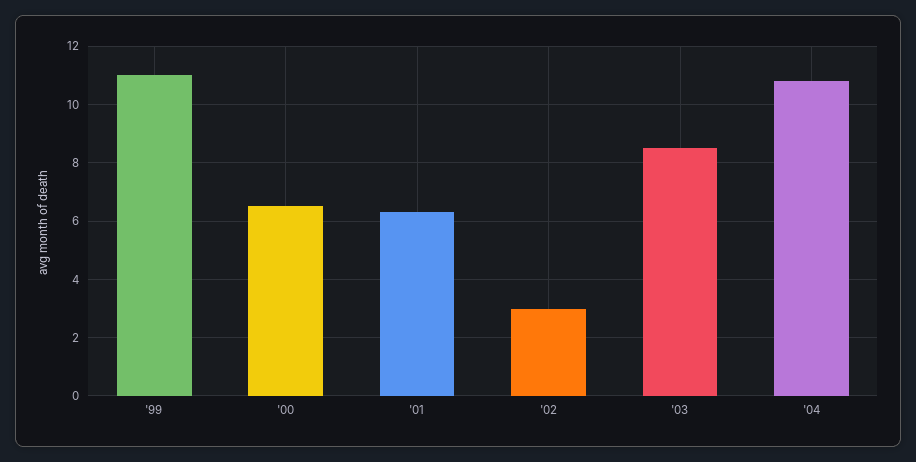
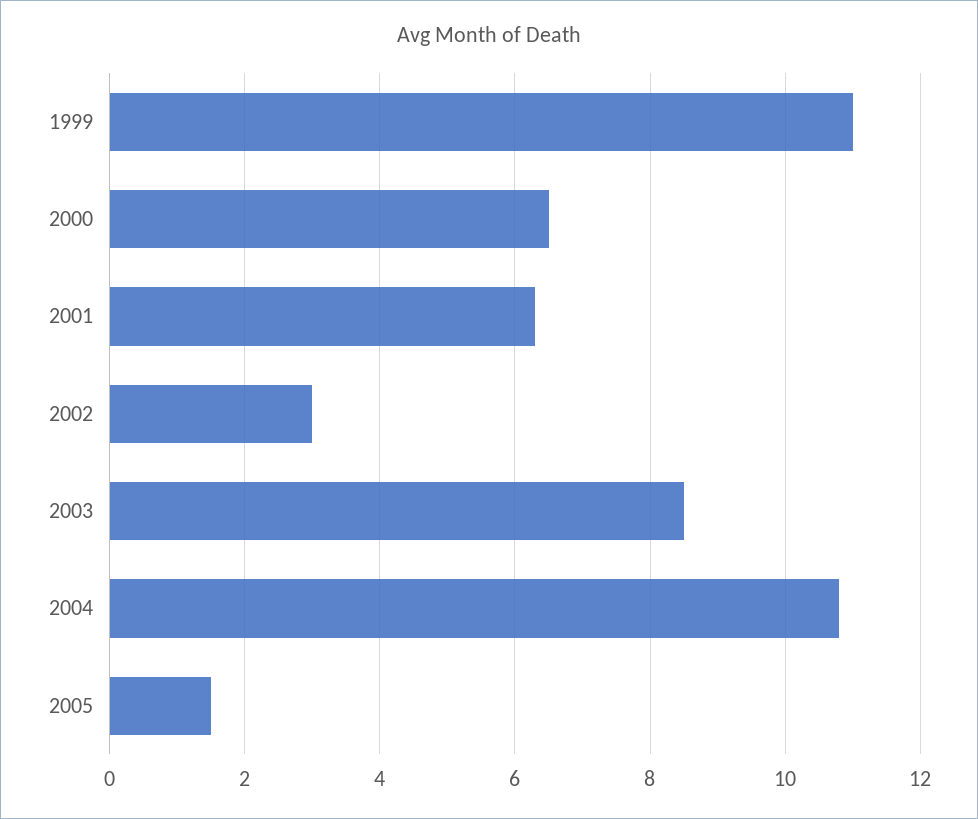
2005: none -> 1.5

